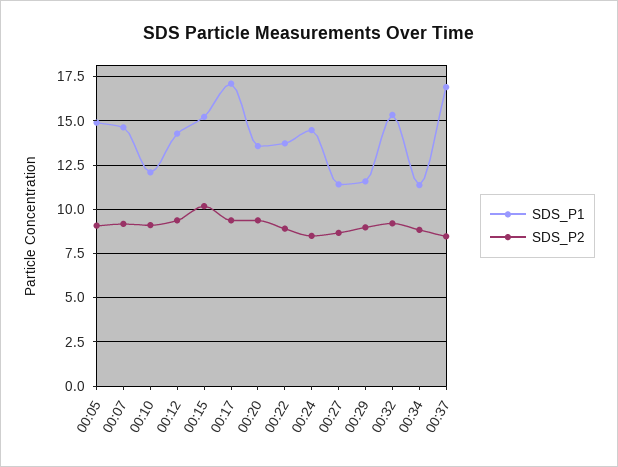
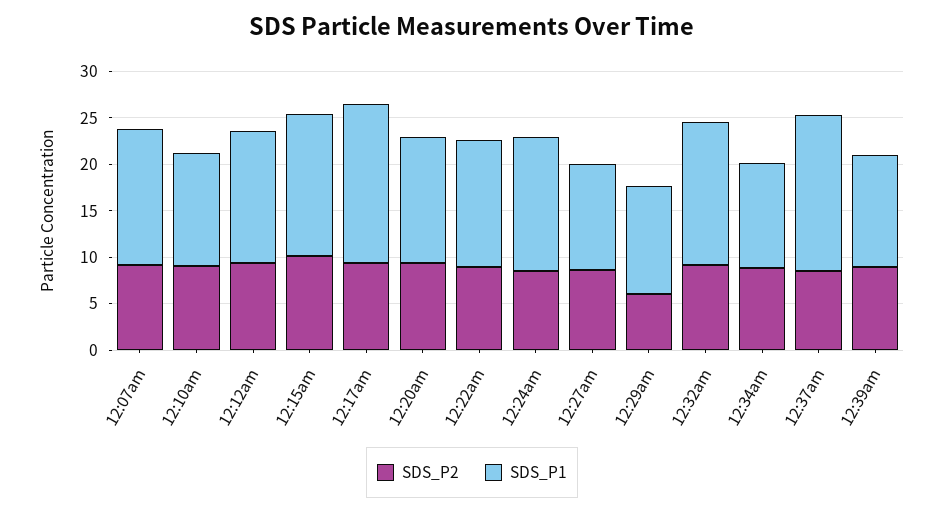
SDS_P1, 00:05: 15 -> none
SDS_P2, 00:05: 9 -> none
SDS_P2, 00:29: 9 -> 6
SDS_P2, 12:39am: none -> 9
SDS_P1, 12:39am: none -> 12

